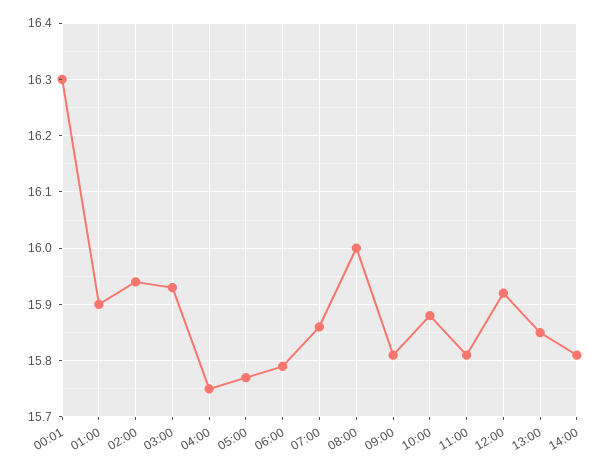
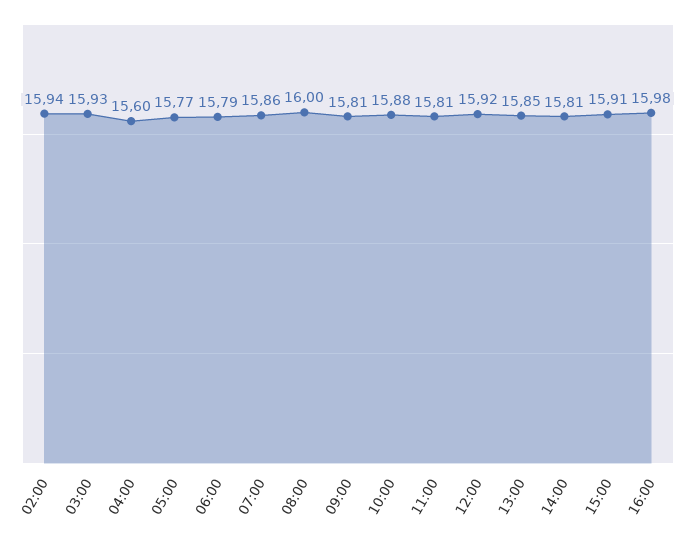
00:01: 16.3 -> none
01:00: 15.9 -> none
04:00: 15.75 -> 15.6
15:00: none -> 15.91
16:00: none -> 15.98

